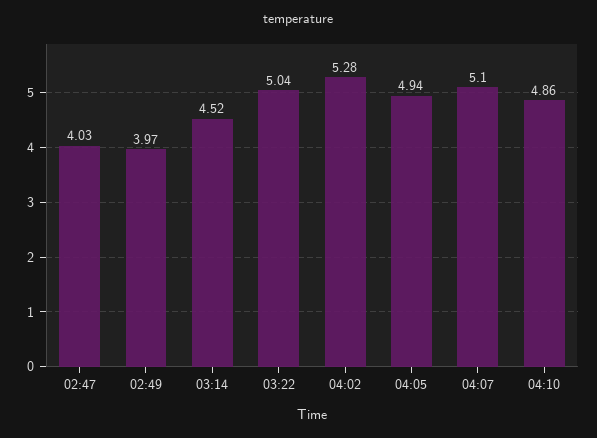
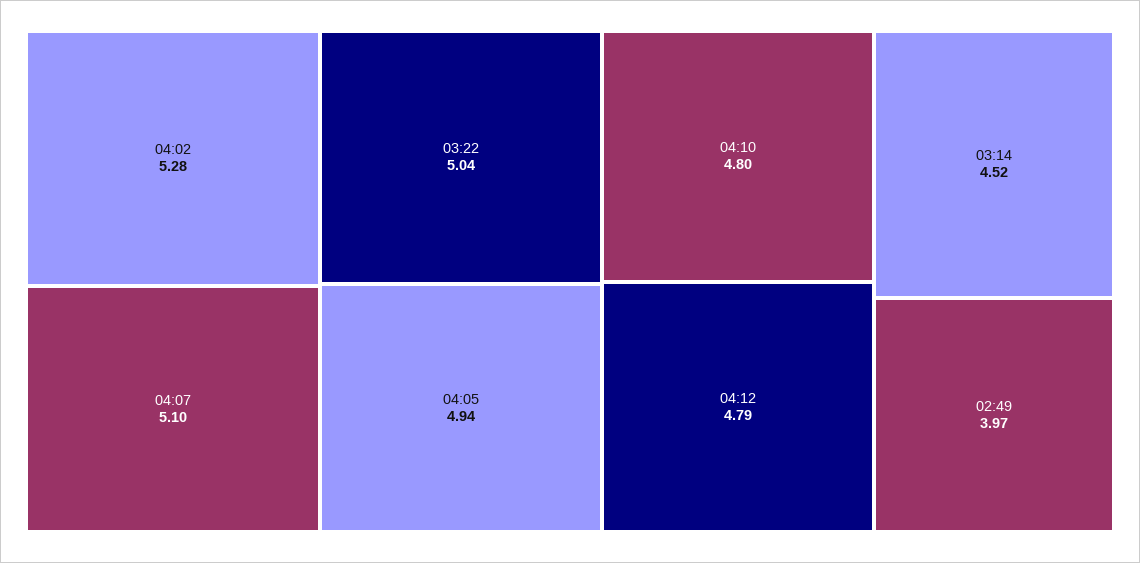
02:47: 4.03 -> none
04:10: 4.86 -> 4.8
04:12: none -> 4.79

